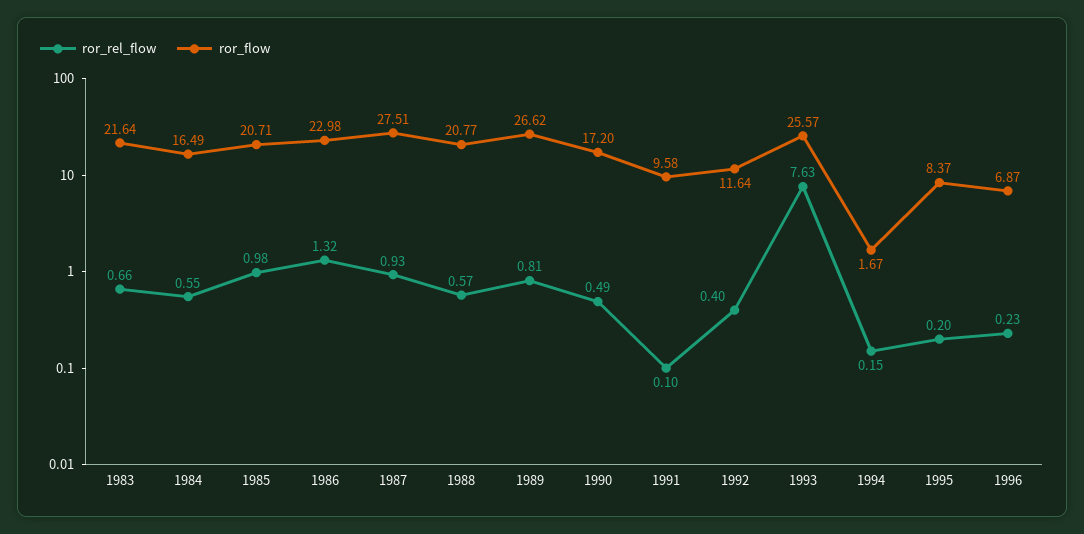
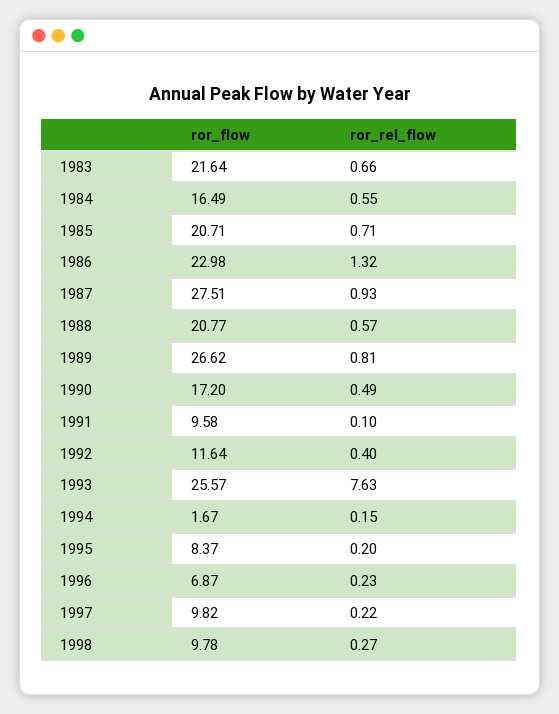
ror_rel_flow, 1985: 0.98 -> 0.71
ror_flow, 1997: none -> 9.82
ror_rel_flow, 1997: none -> 0.22
ror_flow, 1998: none -> 9.78
ror_rel_flow, 1998: none -> 0.27

